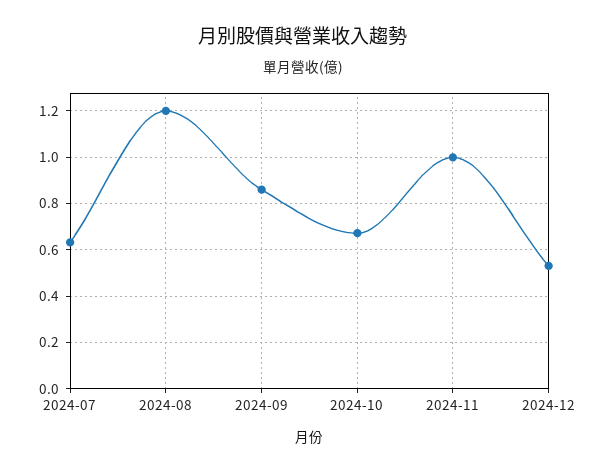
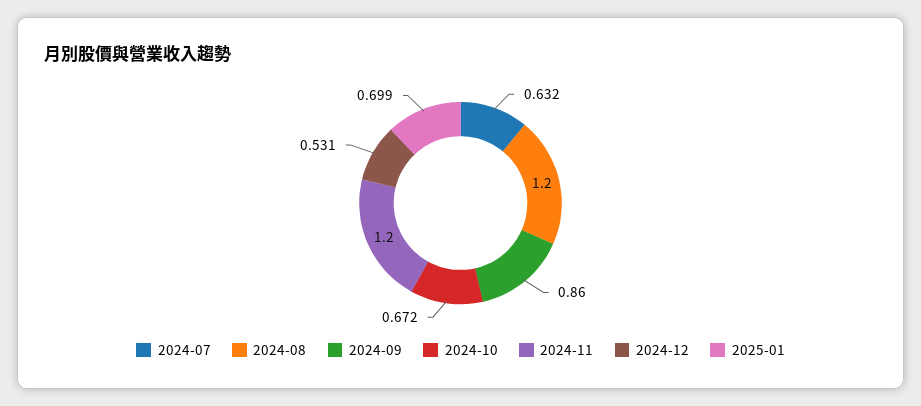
2024-11: 1 -> 1.2
2025-01: none -> 0.699

